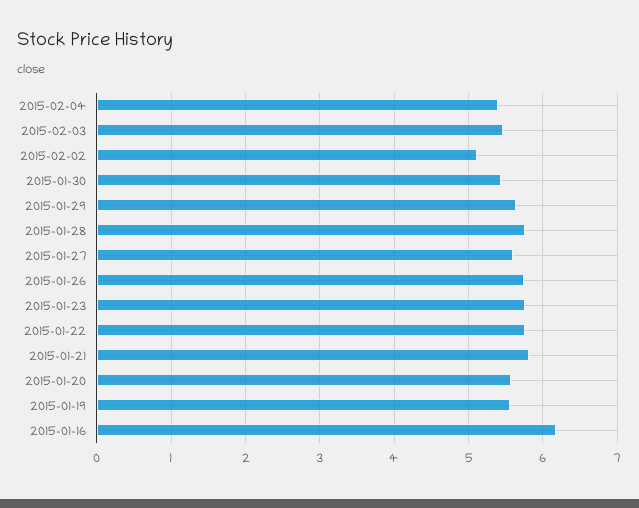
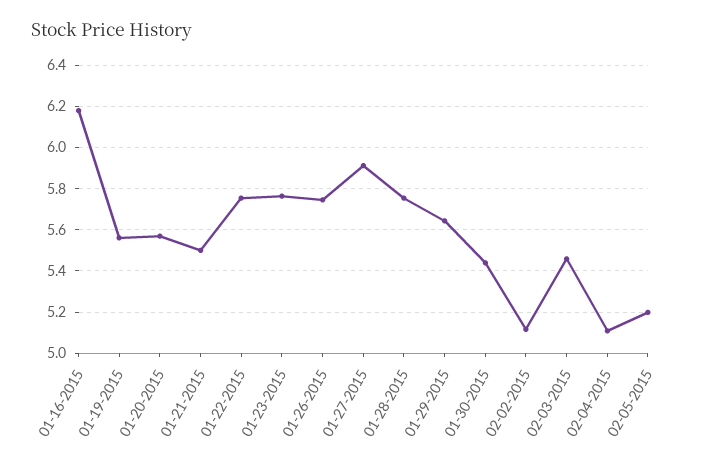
2015-02-04: 5.4 -> 5.1
2015-01-27: 5.6 -> 5.9
2015-01-21: 5.8 -> 5.5
02-05-2015: none -> 5.2

